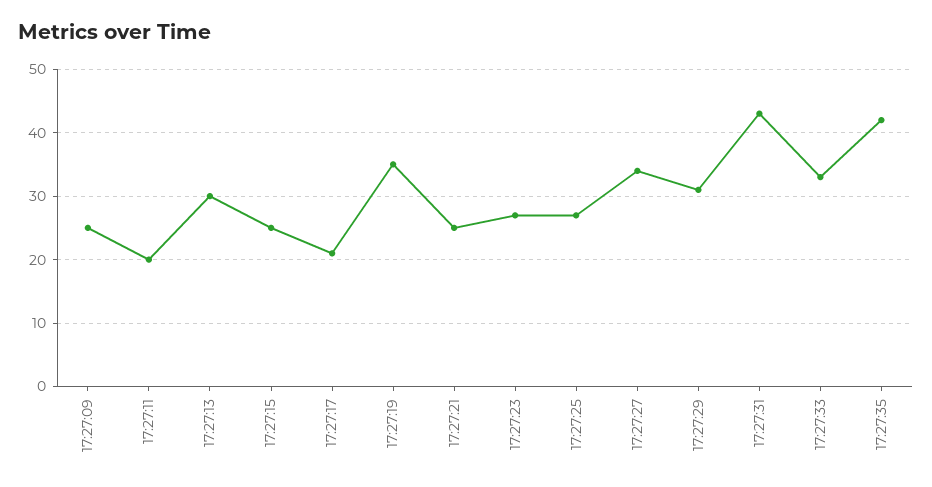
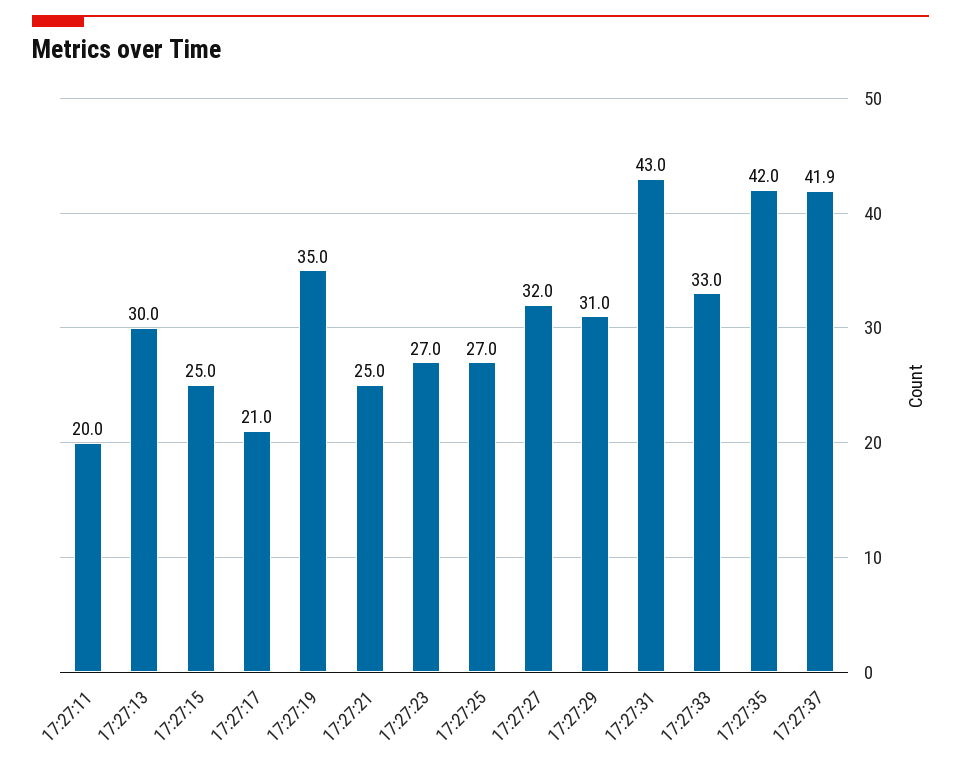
17:27:09: 25 -> none
17:27:27: 34 -> 32
17:27:37: none -> 41.9

